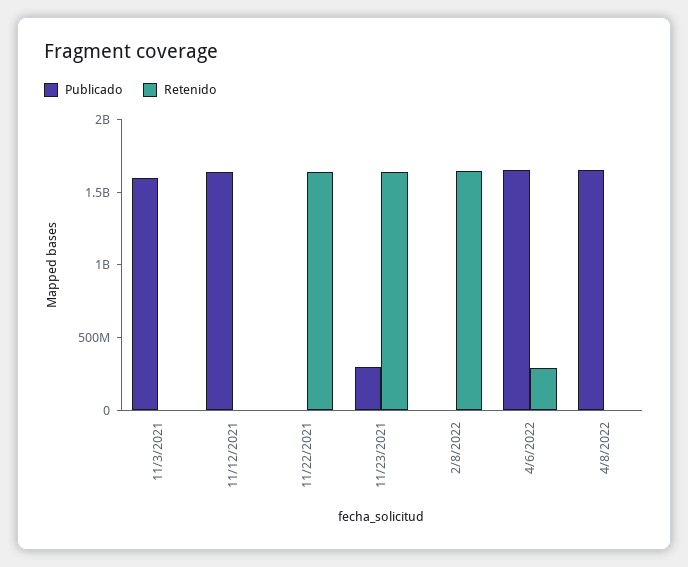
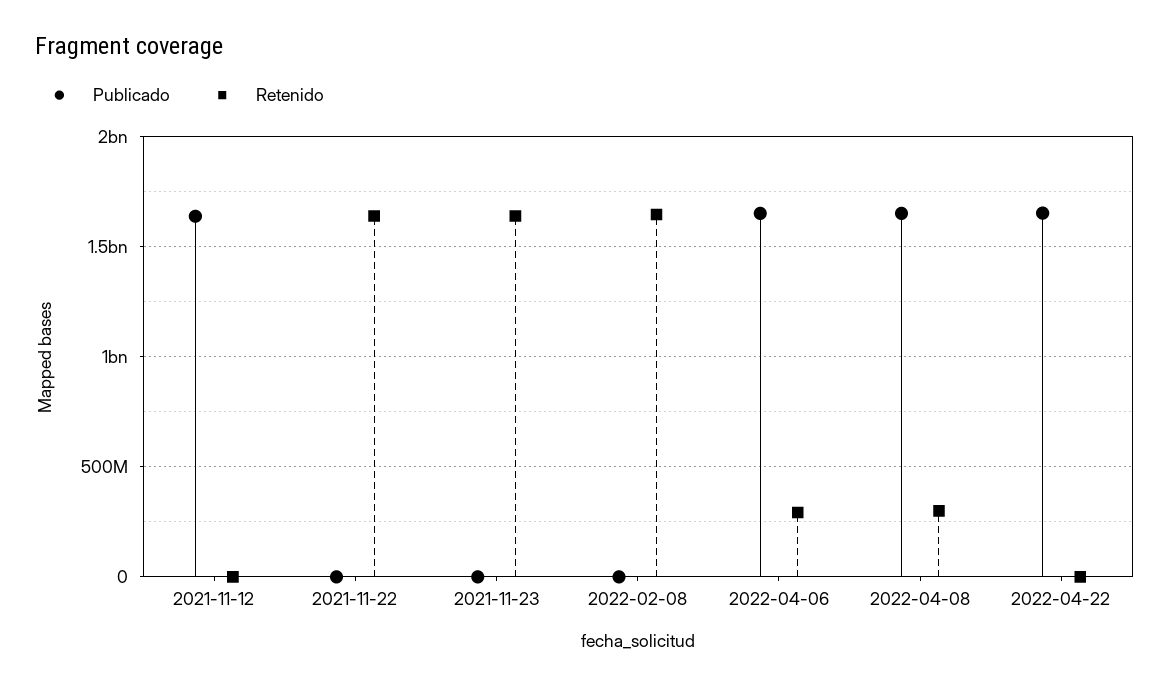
Publicado, 11/3/2021: 1600000000 -> none
Retenido, 11/3/2021: 0 -> none
Publicado, 11/23/2021: 300000000 -> 0
Retenido, 4/8/2022: 0 -> 300000000
Publicado, 2022-04-22: none -> 1650000000
Retenido, 2022-04-22: none -> 0

